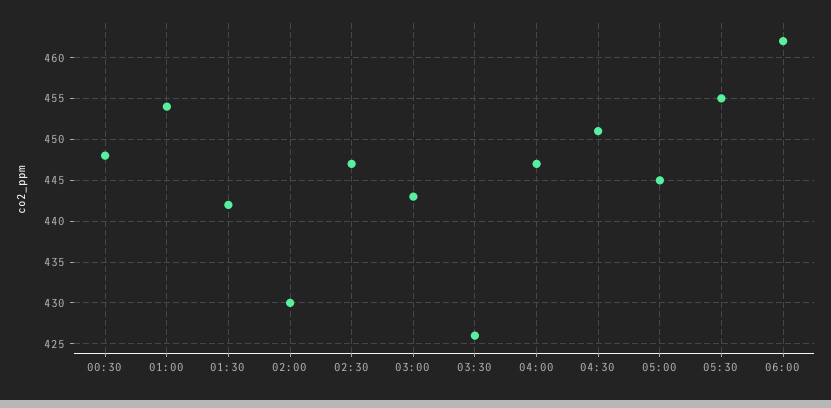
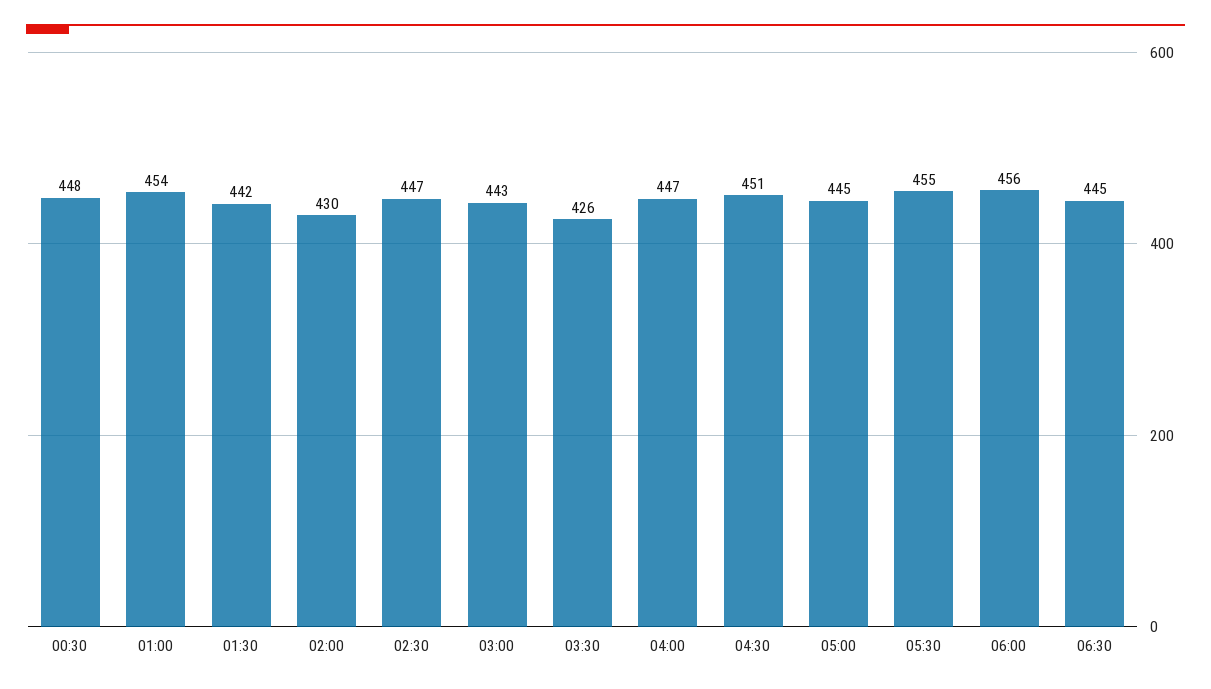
06:00: 462 -> 456
06:30: none -> 445

